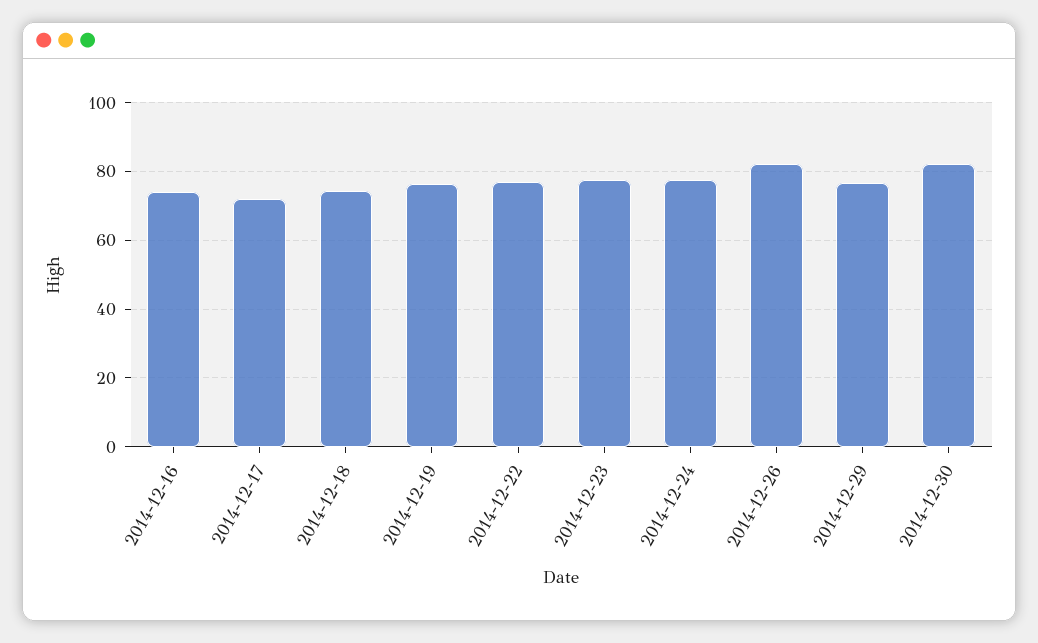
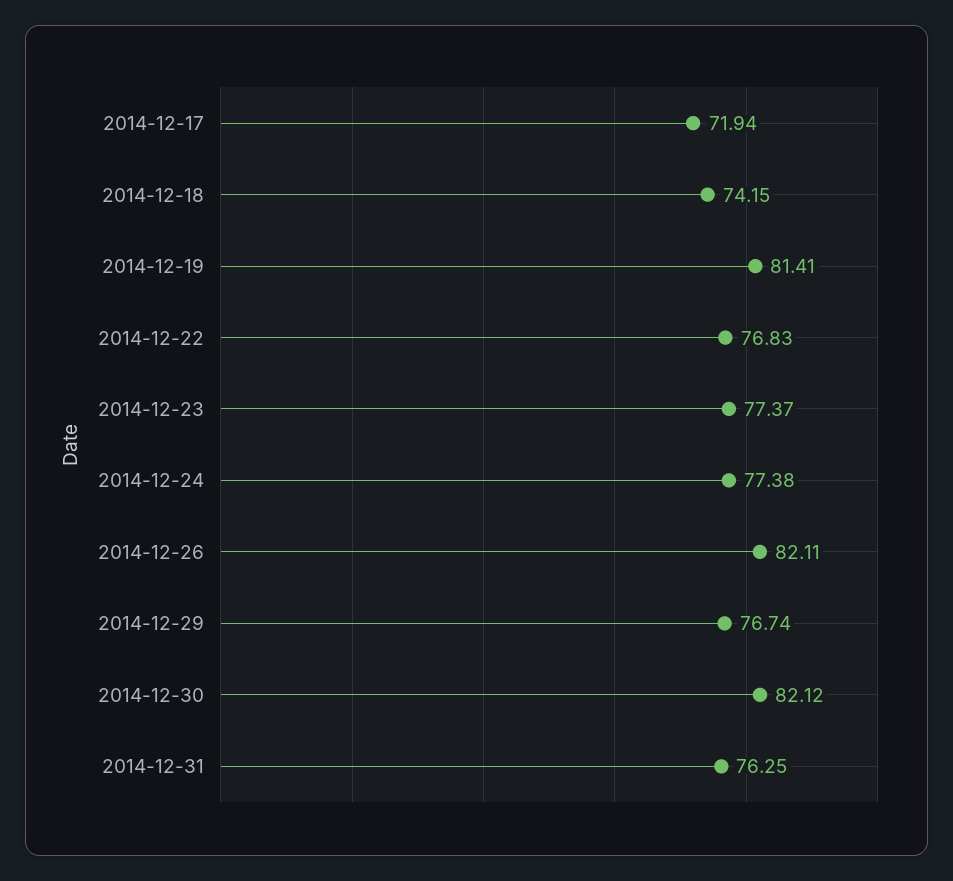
2014-12-16: 74 -> none
2014-12-19: 76 -> 81.41
2014-12-31: none -> 76.25

